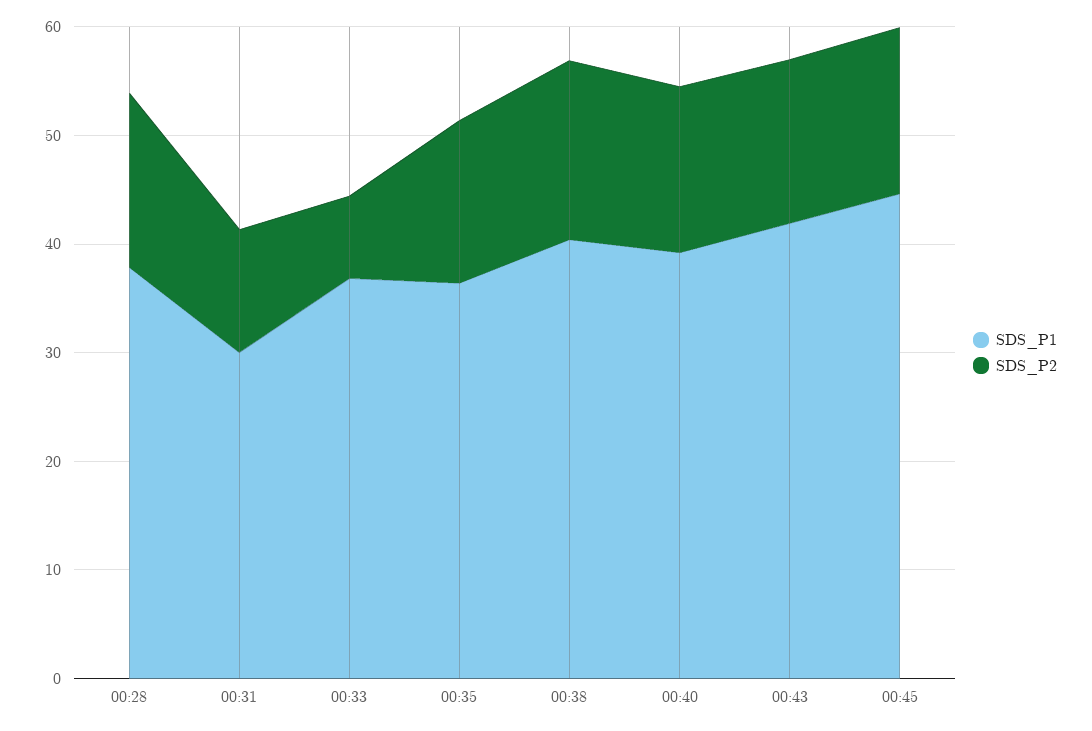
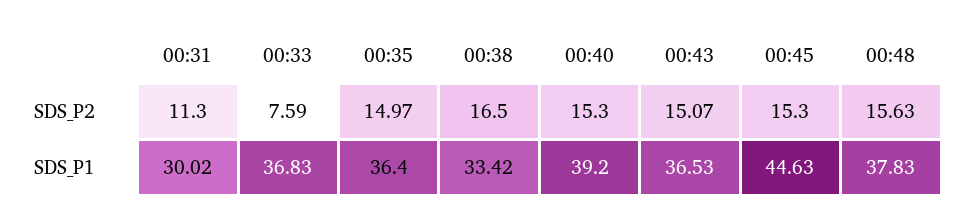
SDS_P1, 00:28: 38 -> none
SDS_P2, 00:28: 16 -> none
SDS_P1, 00:38: 40 -> 33.42
SDS_P1, 00:43: 42 -> 36.53
SDS_P2, 00:48: none -> 15.63
SDS_P1, 00:48: none -> 37.83

